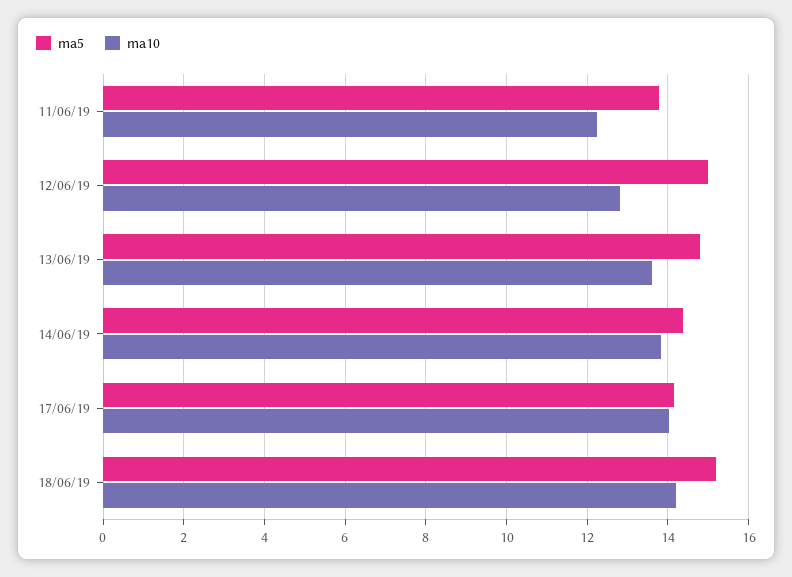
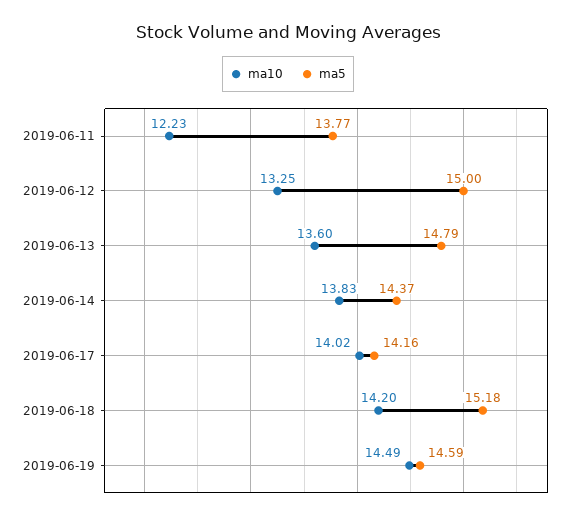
ma10, 12/06/19: 12.8 -> 13.25
ma10, 2019-06-19: none -> 14.49
ma5, 2019-06-19: none -> 14.59

